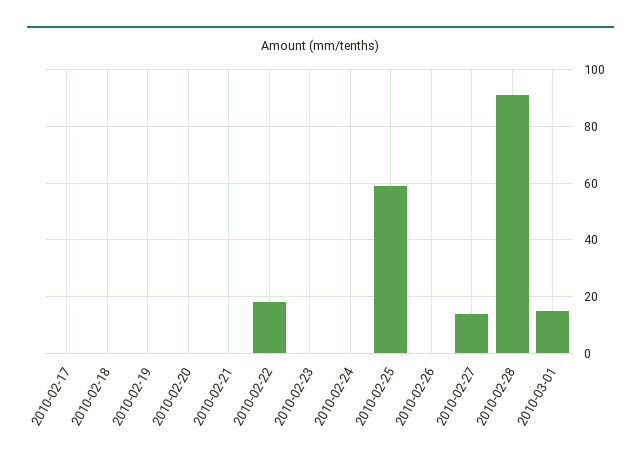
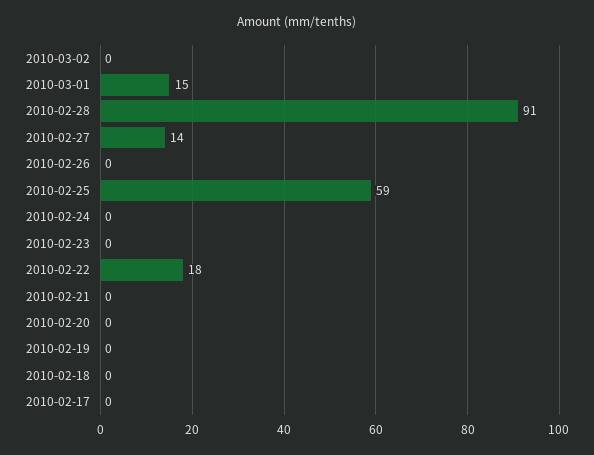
2010-03-02: none -> 0

